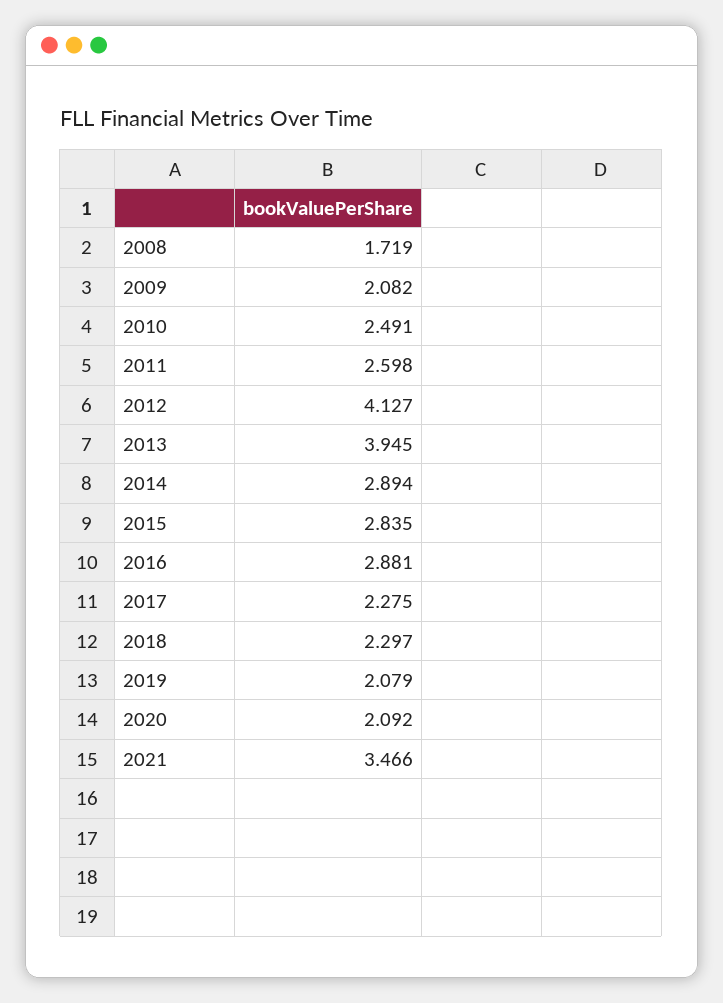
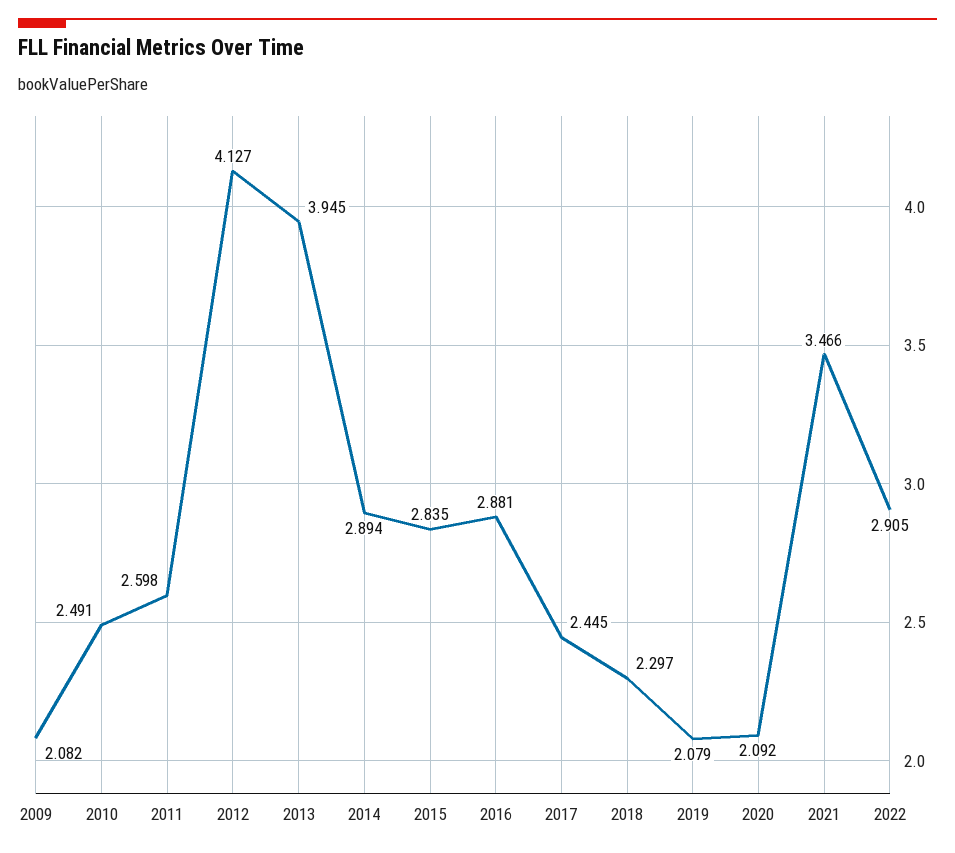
2008: 1.719 -> none
2017: 2.275 -> 2.445
2022: none -> 2.905

